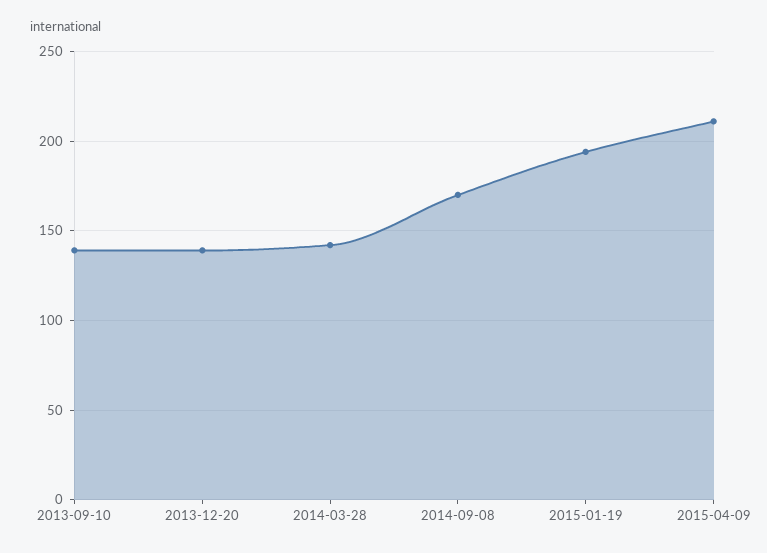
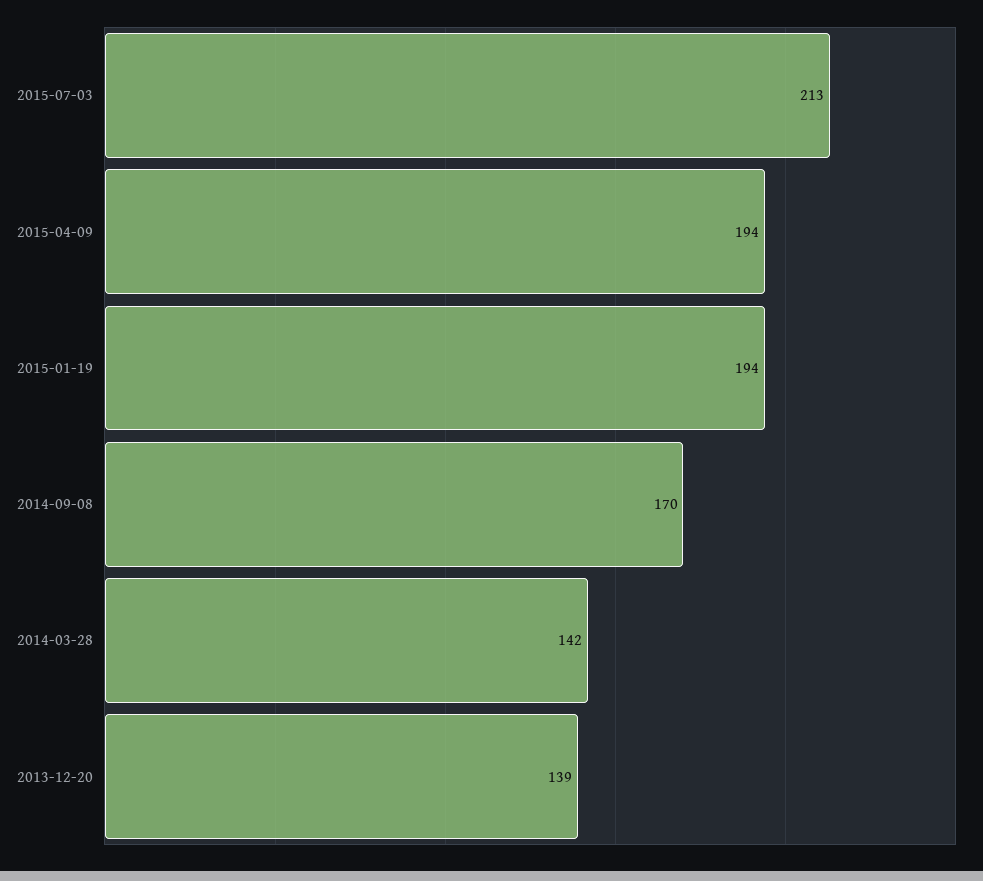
2013-09-10: 140 -> none
2015-04-09: 210 -> 194
2015-07-03: none -> 213

